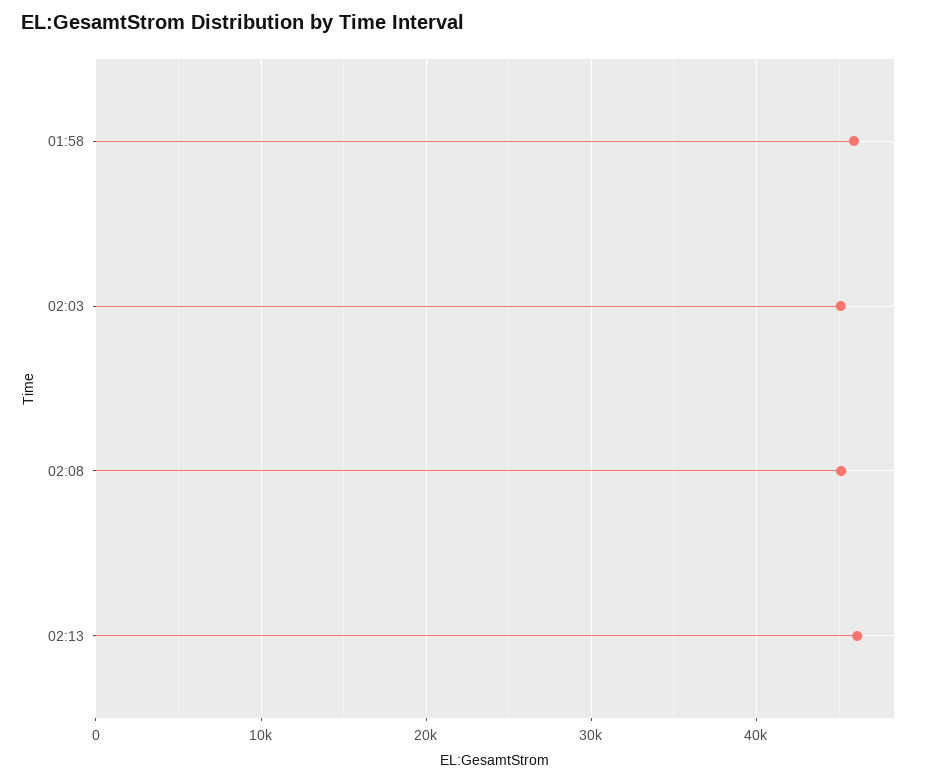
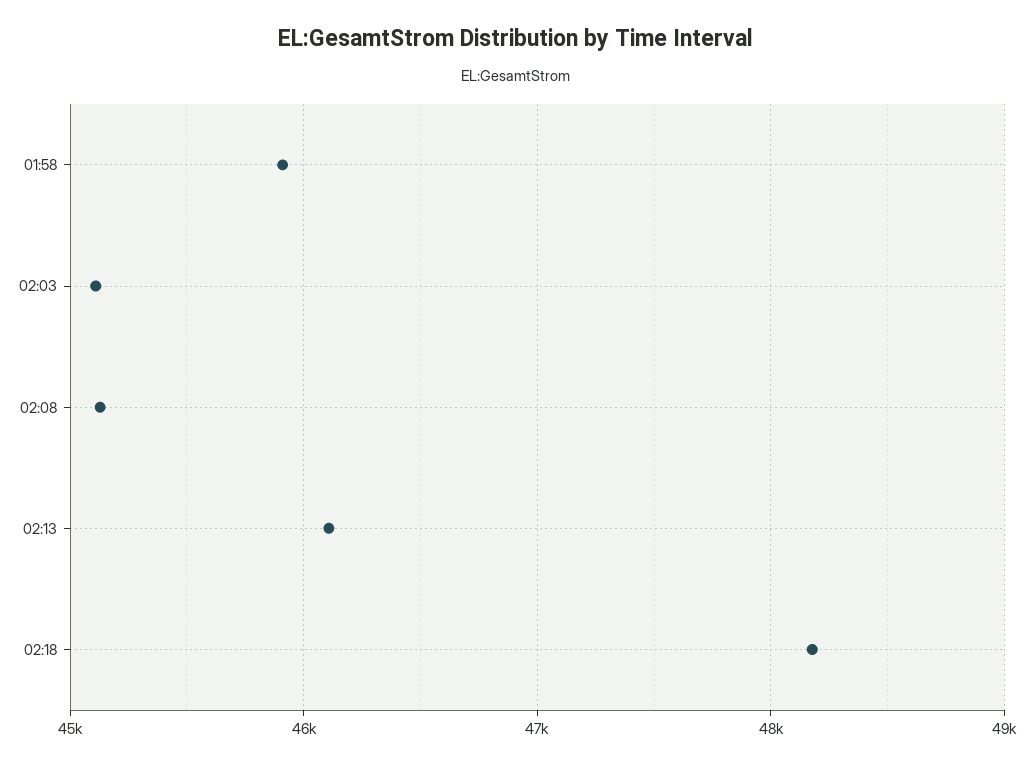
02:18: none -> 48200

